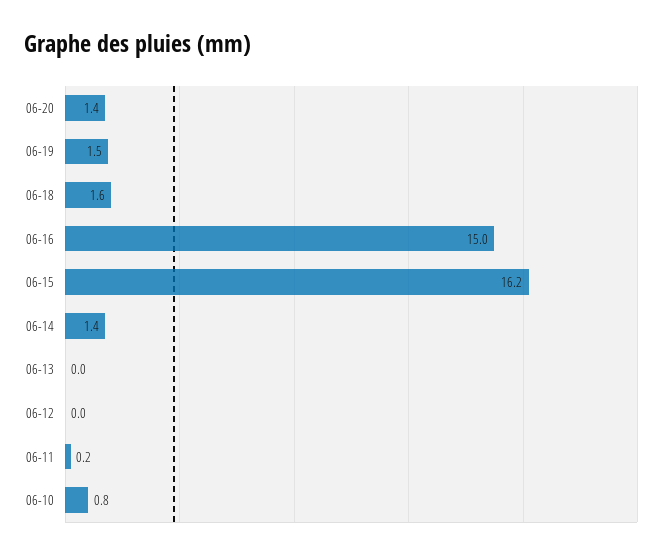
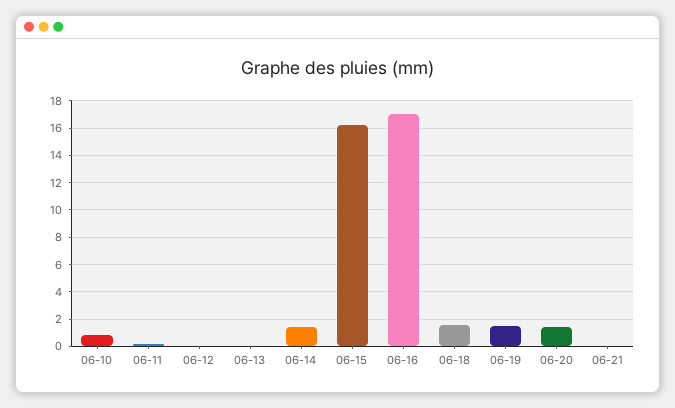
06-16: 15 -> 17
06-21: none -> 0

